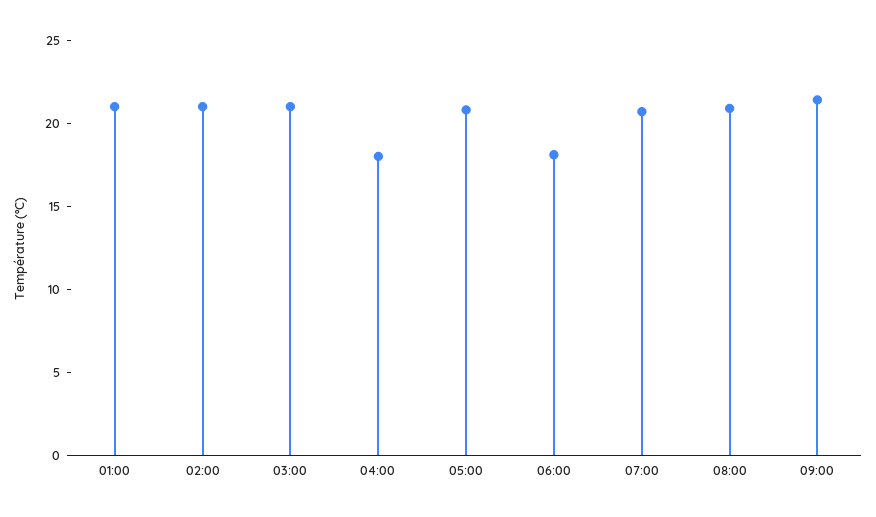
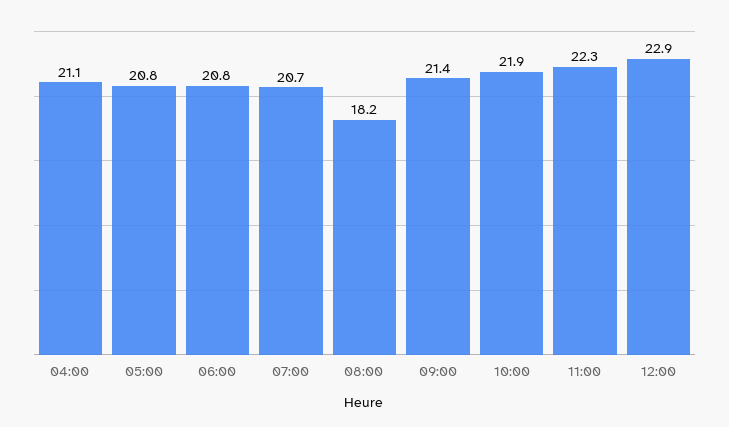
01:00: 21 -> none
02:00: 21 -> none
03:00: 21 -> none
04:00: 18 -> 21.1
06:00: 18 -> 20.8
08:00: 21 -> 18.2
10:00: none -> 21.9
11:00: none -> 22.3
12:00: none -> 22.9

